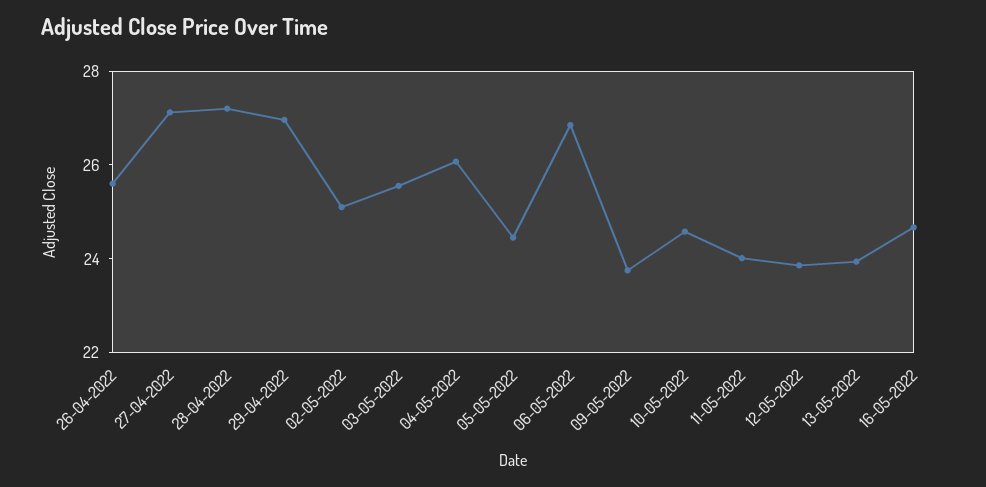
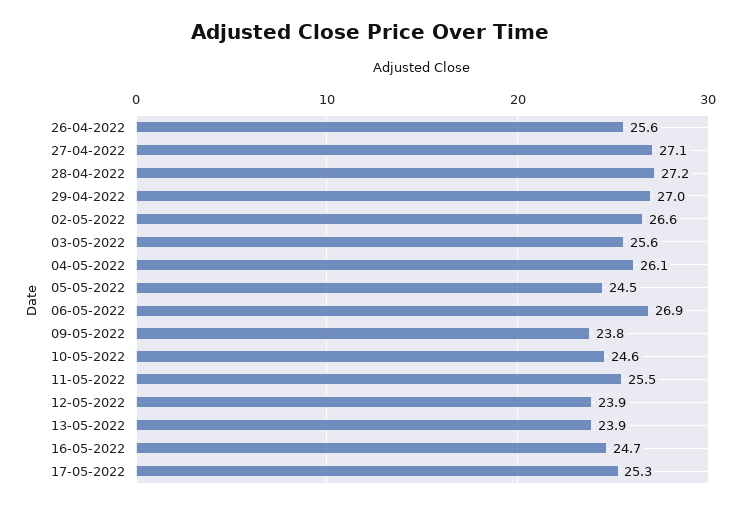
02-05-2022: 25 -> 26.6
11-05-2022: 24 -> 25.5
17-05-2022: none -> 25.3

